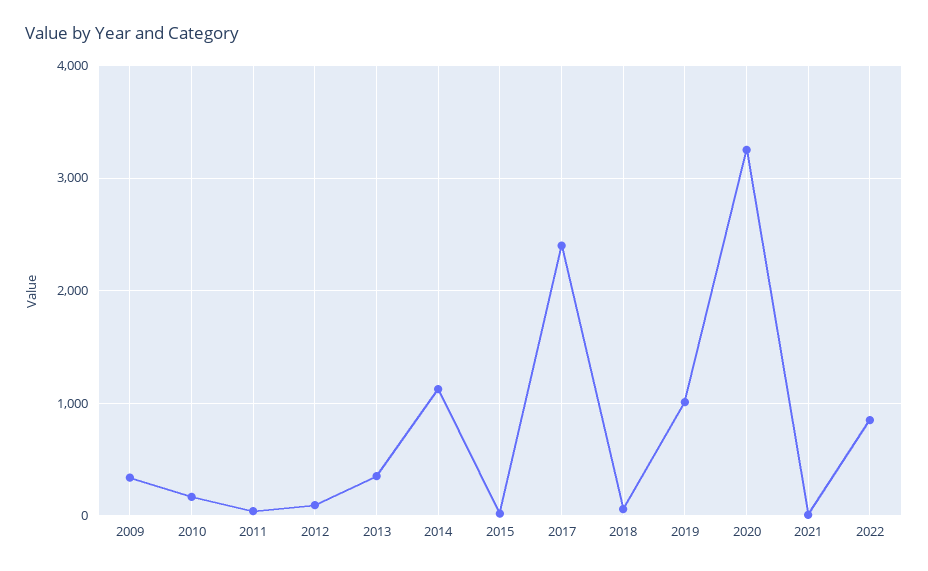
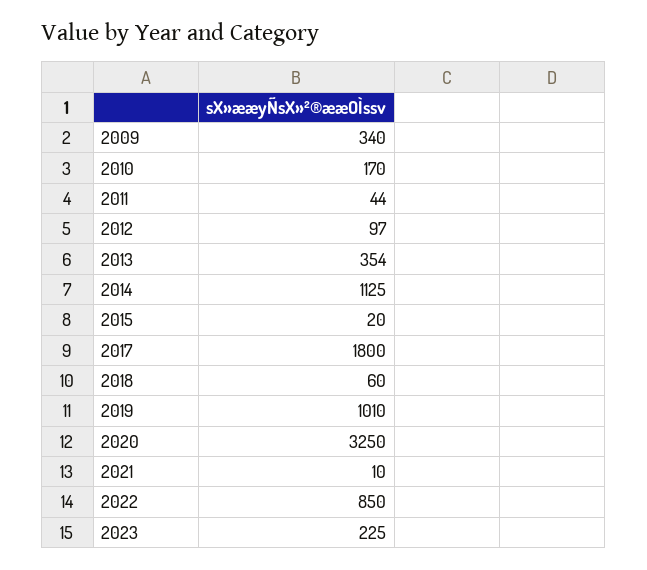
2017: 2400 -> 1800
2023: none -> 225

